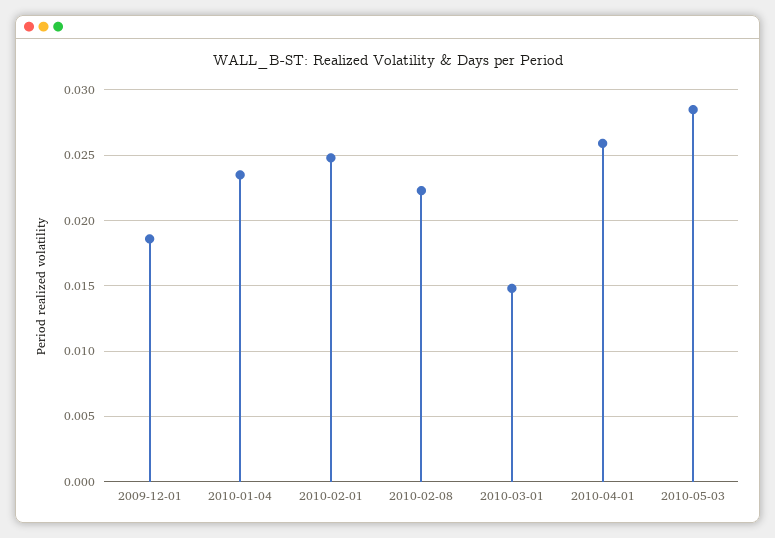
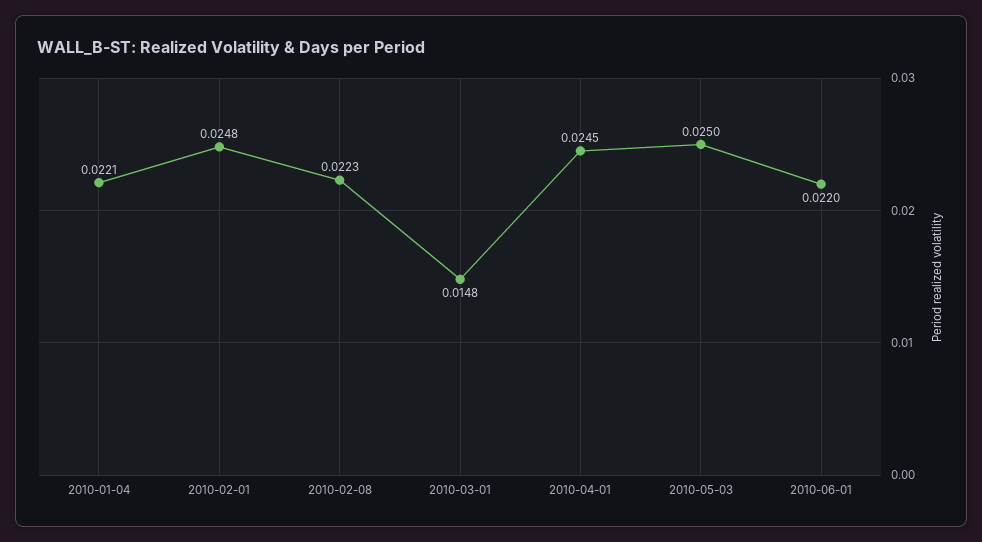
2009-12-01: 0.0185 -> none
2010-01-04: 0.0235 -> 0.0221
2010-04-01: 0.026 -> 0.0245
2010-05-03: 0.0285 -> 0.025
2010-06-01: none -> 0.022

